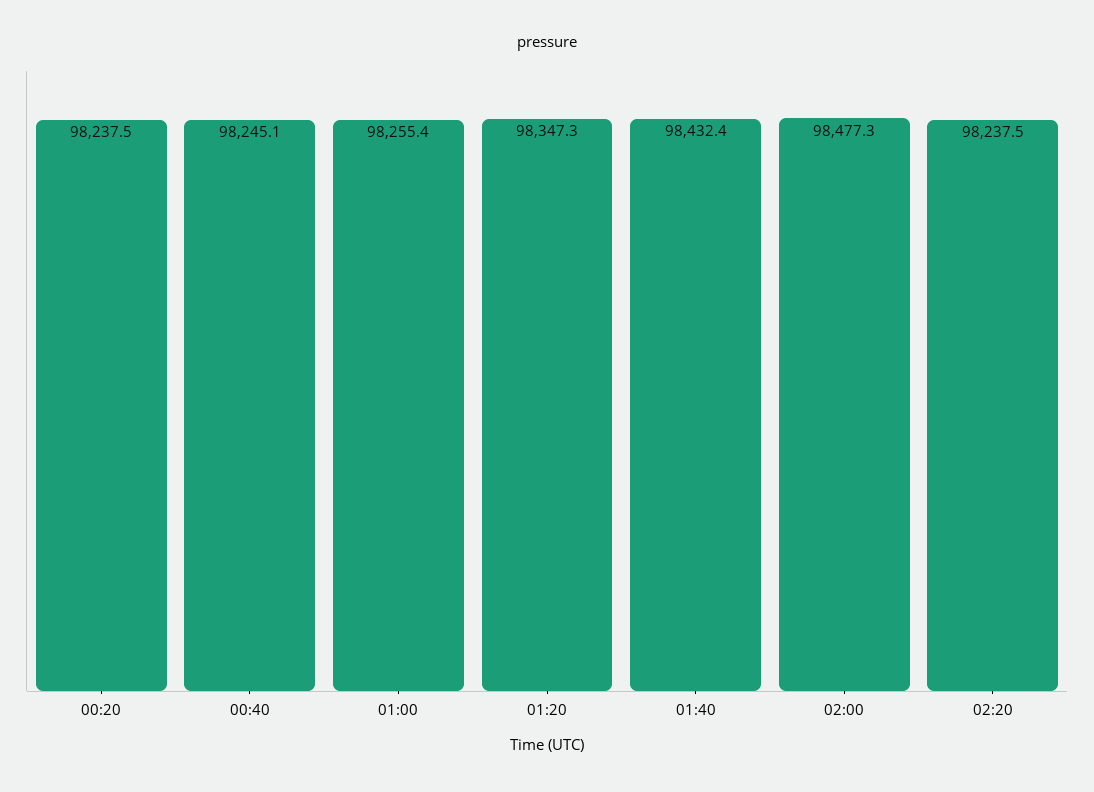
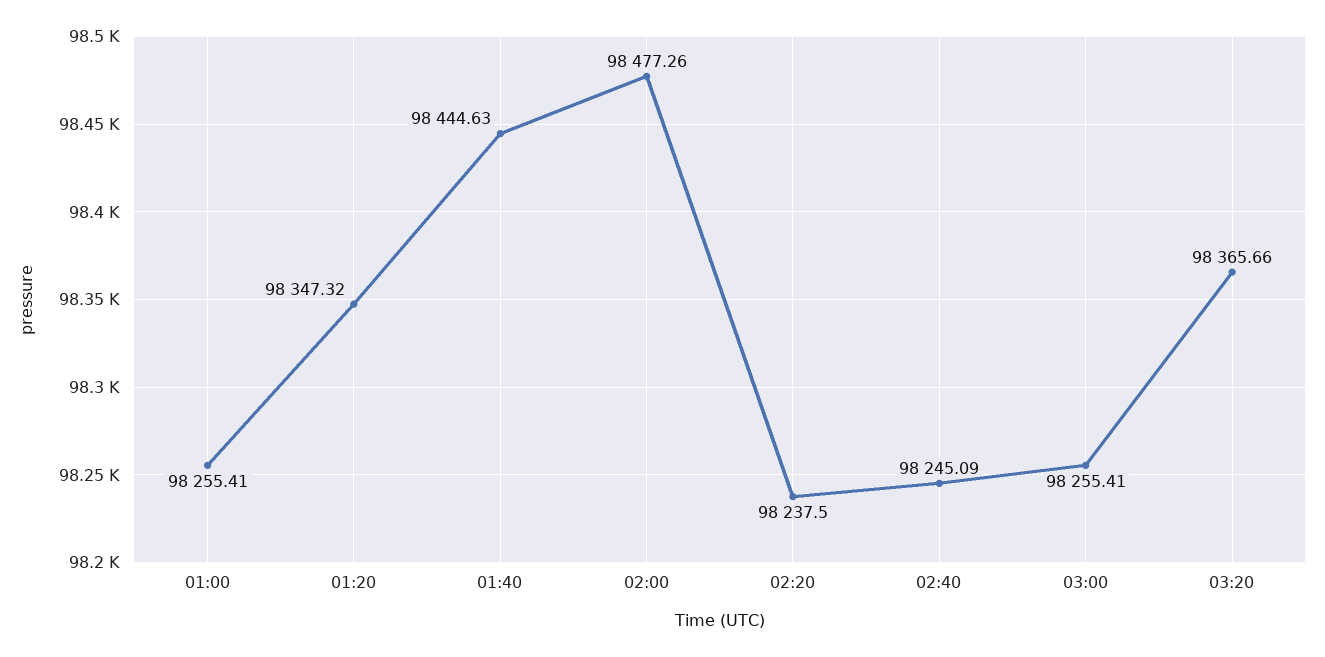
00:20: 98237.5 -> none
00:40: 98245.1 -> none
01:40: 98432.4 -> 98444.63
02:40: none -> 98245.09
03:00: none -> 98255.41
03:20: none -> 98365.66

